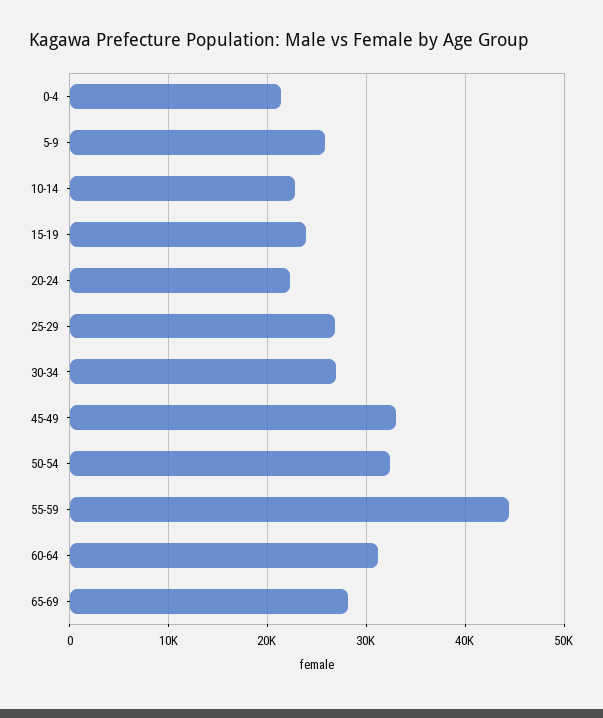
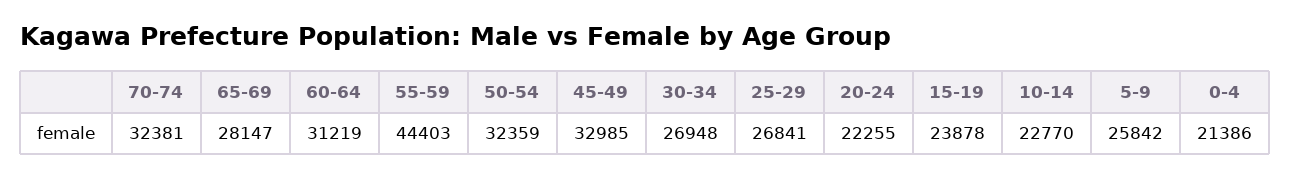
70-74: none -> 32381

